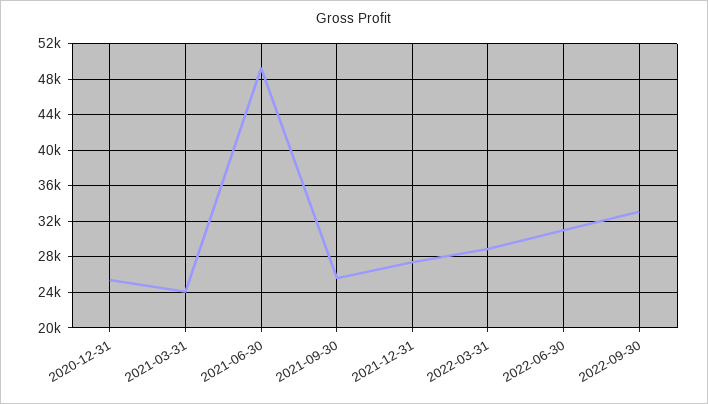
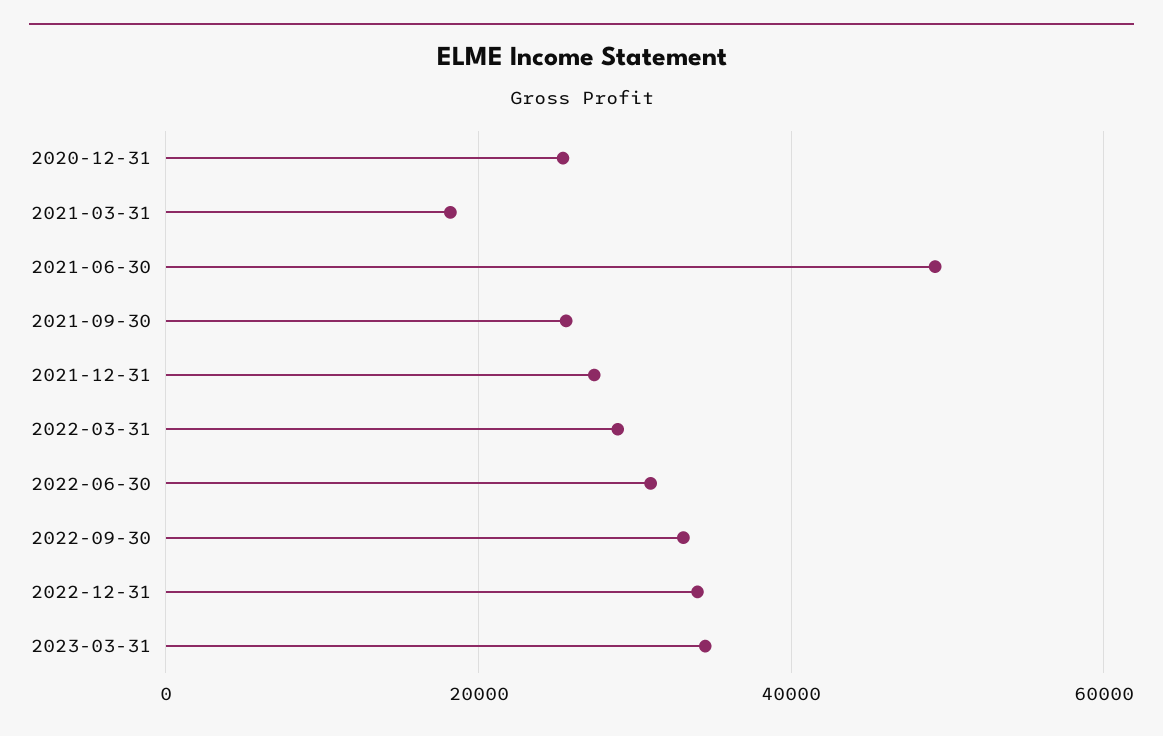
2021-03-31: 24000 -> 18000
2022-12-31: none -> 34000
2023-03-31: none -> 34000

